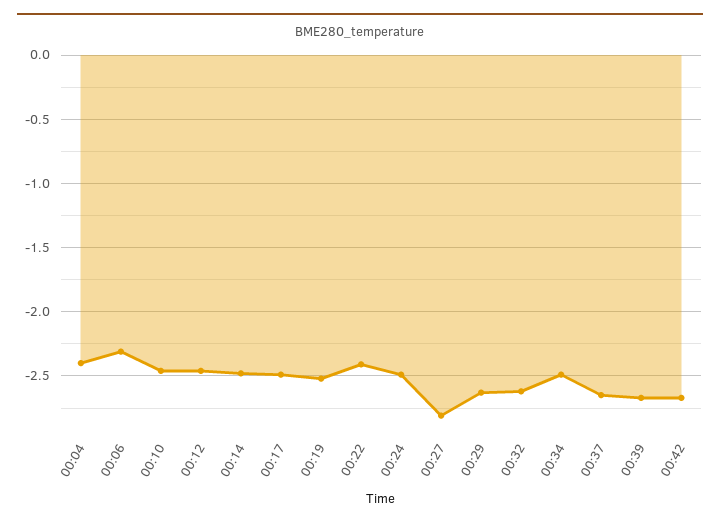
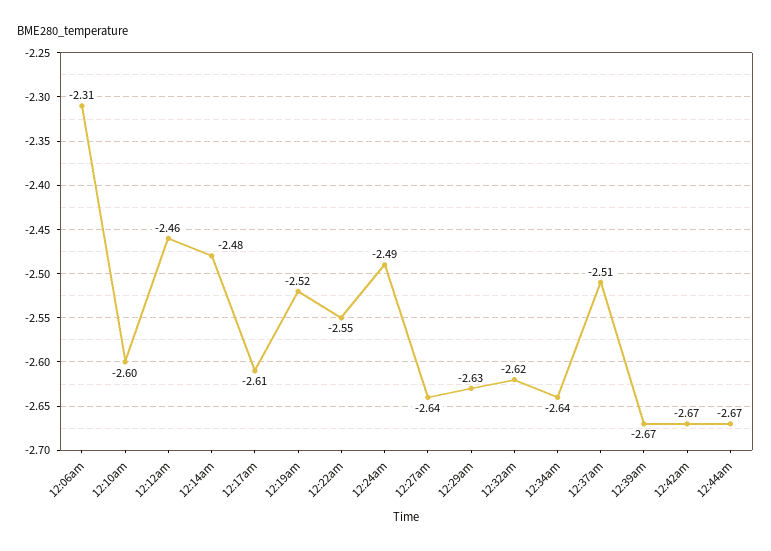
00:04: -2.4 -> none
00:10: -2.45 -> -2.6
00:17: -2.5 -> -2.61
00:22: -2.4 -> -2.55
00:27: -2.8 -> -2.64
00:34: -2.5 -> -2.64
00:37: -2.65 -> -2.51
12:44am: none -> -2.67

